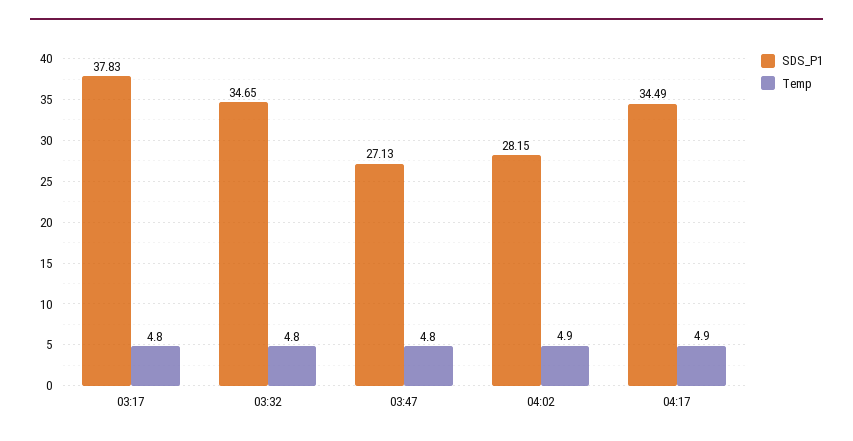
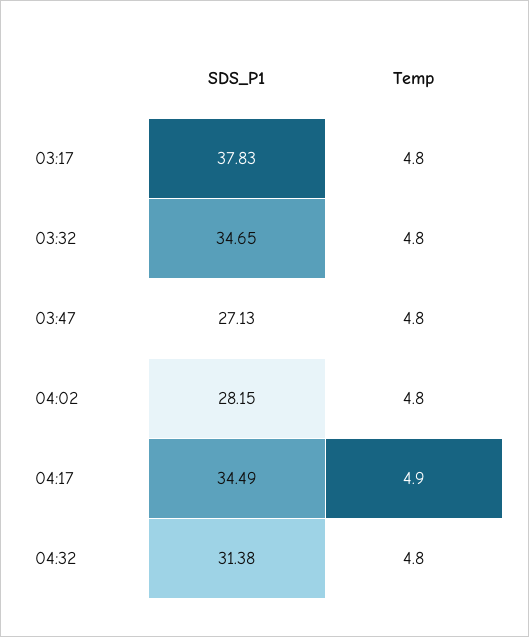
Temp, 04:02: 4.9 -> 4.8
SDS_P1, 04:32: none -> 31.38
Temp, 04:32: none -> 4.8

